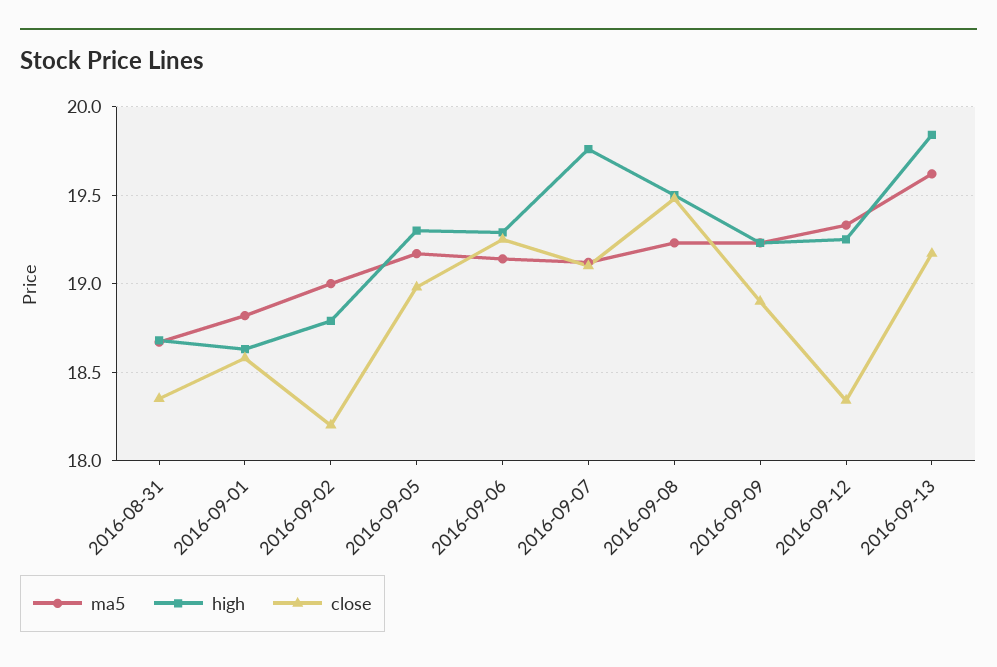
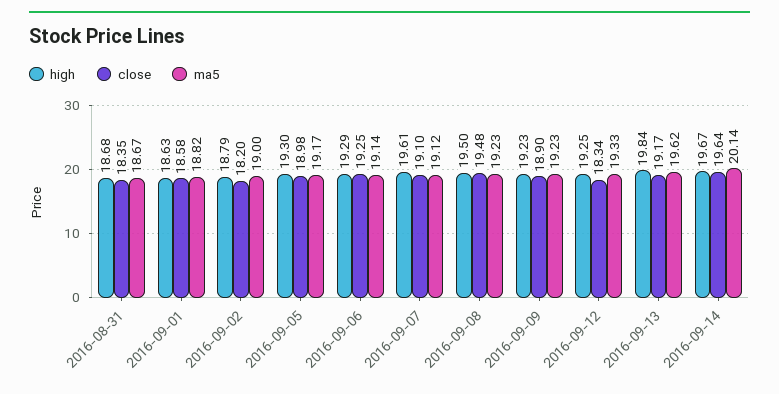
high, 2016-09-07: 19.75 -> 19.61
high, 2016-09-14: none -> 19.67
close, 2016-09-14: none -> 19.64
ma5, 2016-09-14: none -> 20.14

